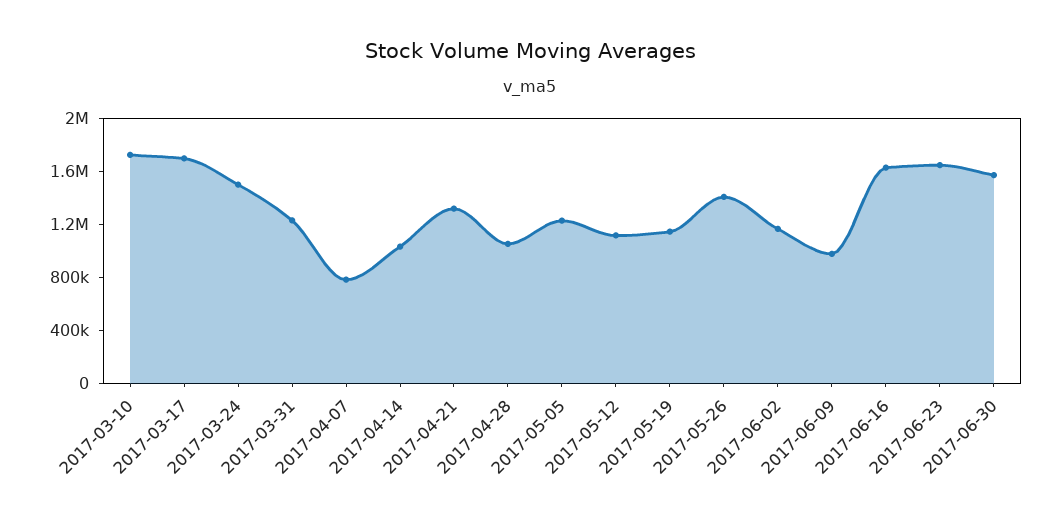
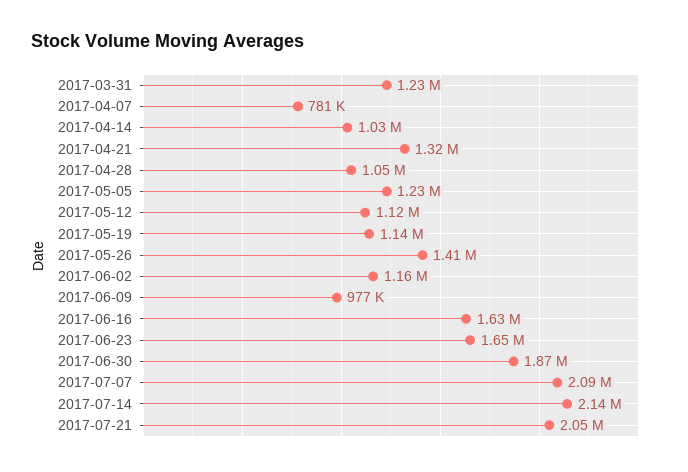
2017-03-10: 1700000 -> none
2017-03-17: 1700000 -> none
2017-03-24: 1500000 -> none
2017-06-30: 1600000 -> 1870000
2017-07-07: none -> 2090000
2017-07-14: none -> 2140000
2017-07-21: none -> 2050000

